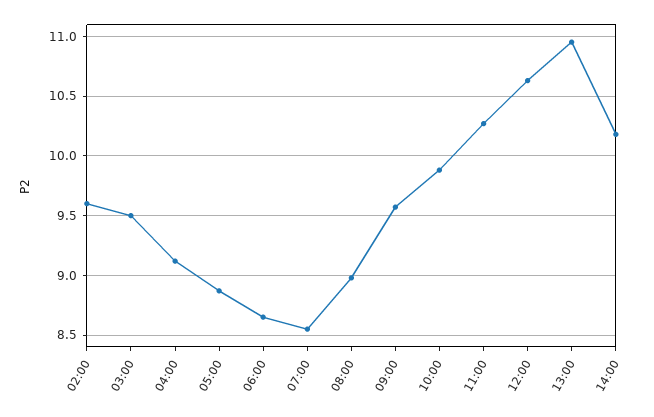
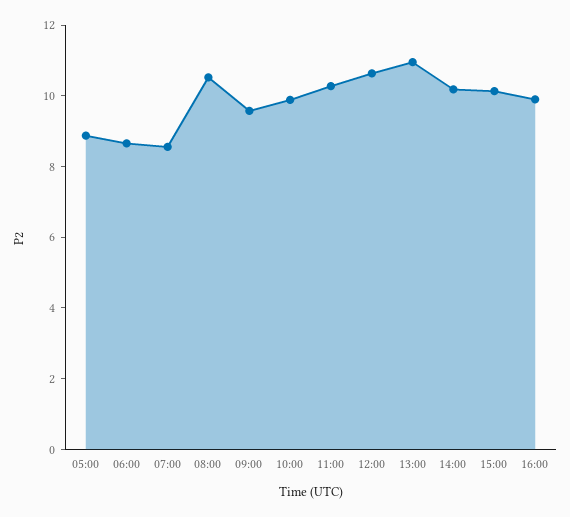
02:00: 9.6 -> none
03:00: 9.5 -> none
04:00: 9.1 -> none
08:00: 9 -> 10.5
15:00: none -> 10
16:00: none -> 10

